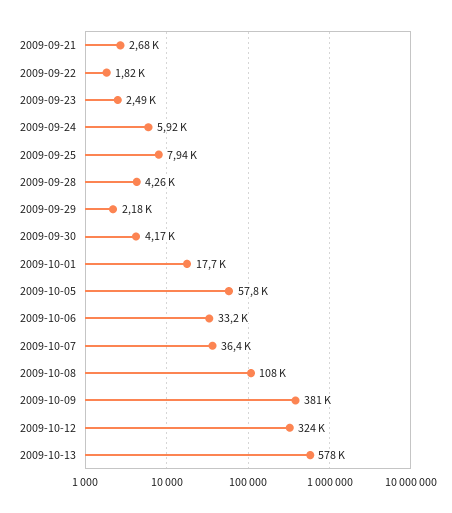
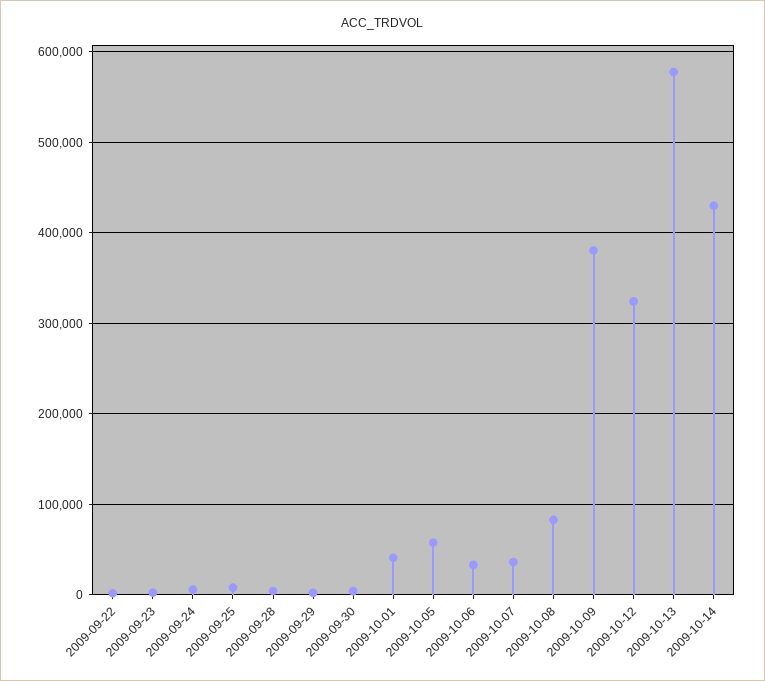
2009-09-21: 2680 -> none
2009-10-01: 17700 -> 40000
2009-10-08: 108000 -> 80000
2009-10-14: none -> 430000

